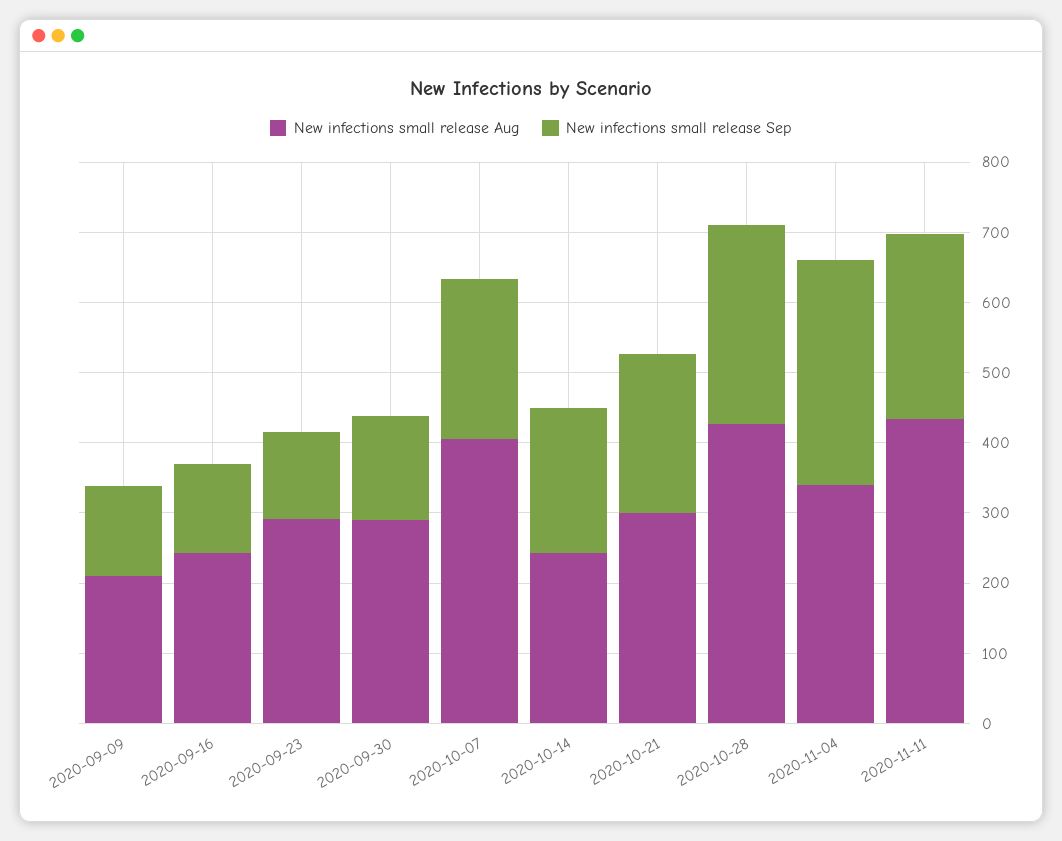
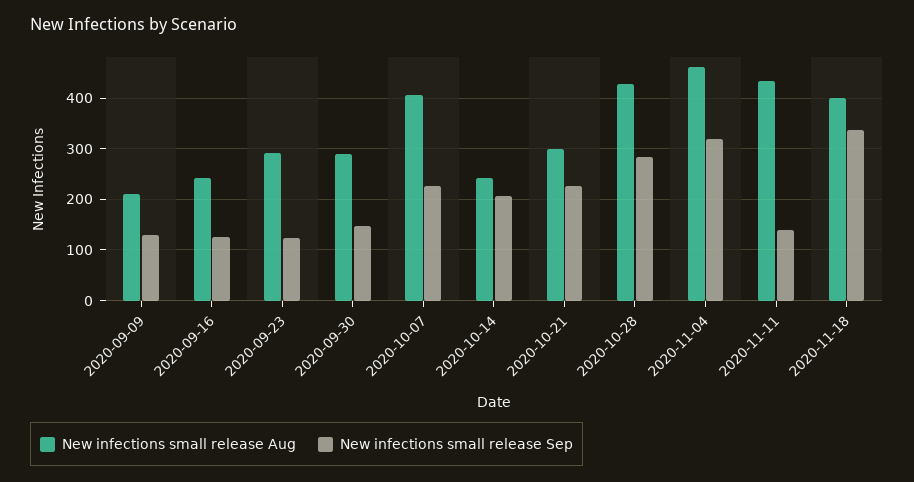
New infections small release Aug, 2020-11-04: 340 -> 460
New infections small release Sep, 2020-11-11: 260 -> 140
New infections small release Aug, 2020-11-18: none -> 400
New infections small release Sep, 2020-11-18: none -> 340

